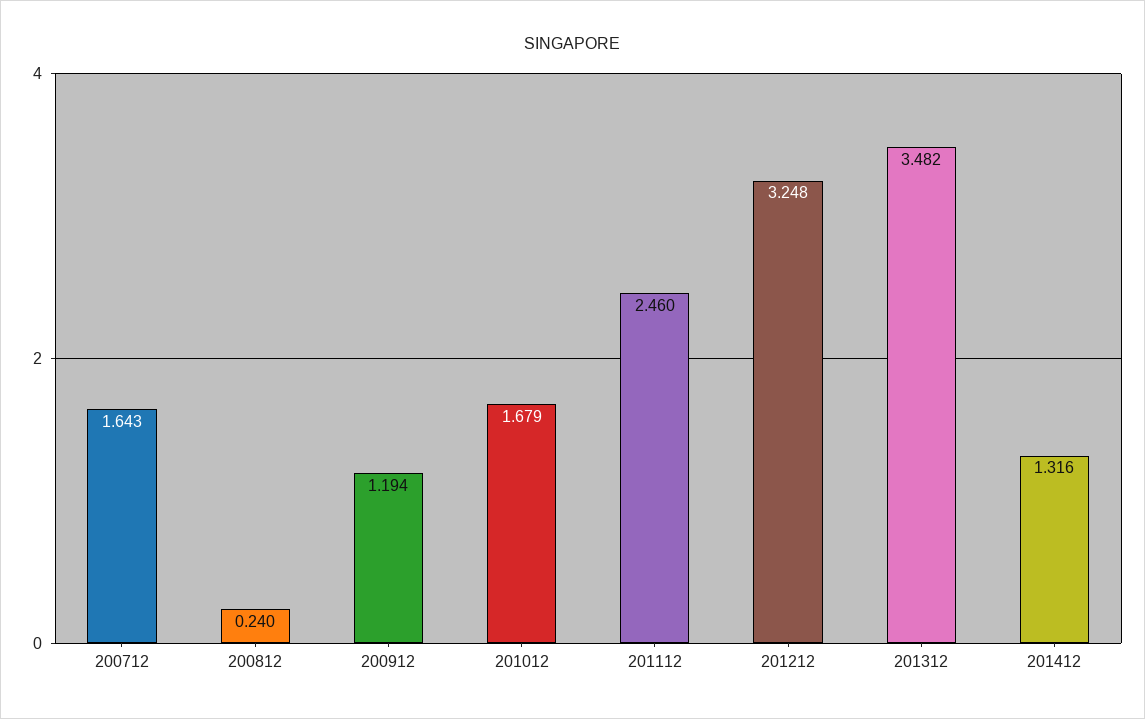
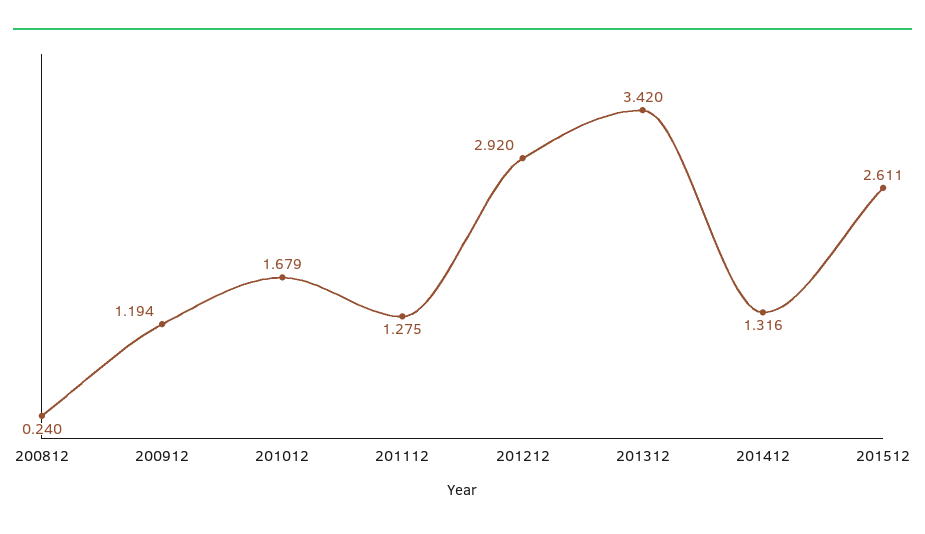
200712: 1.643 -> none
201112: 2.46 -> 1.275
201212: 3.248 -> 2.92
201312: 3.482 -> 3.42
201512: none -> 2.611

